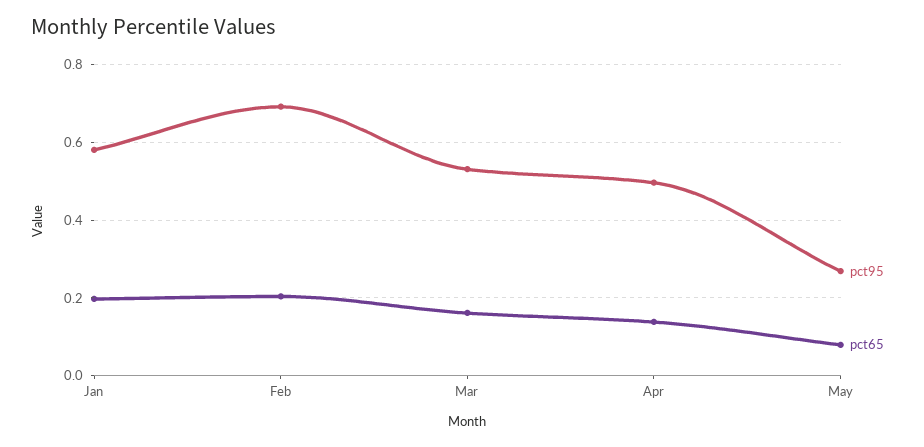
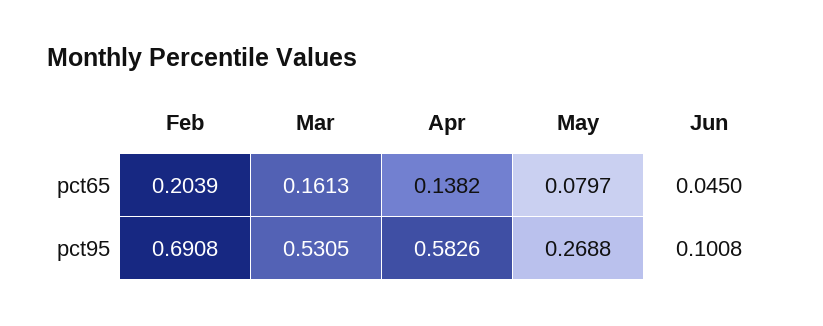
pct95, Jan: 0.58 -> none
pct65, Jan: 0.2 -> none
pct95, Apr: 0.5 -> 0.5826
pct65, Jun: none -> 0.045
pct95, Jun: none -> 0.1008

